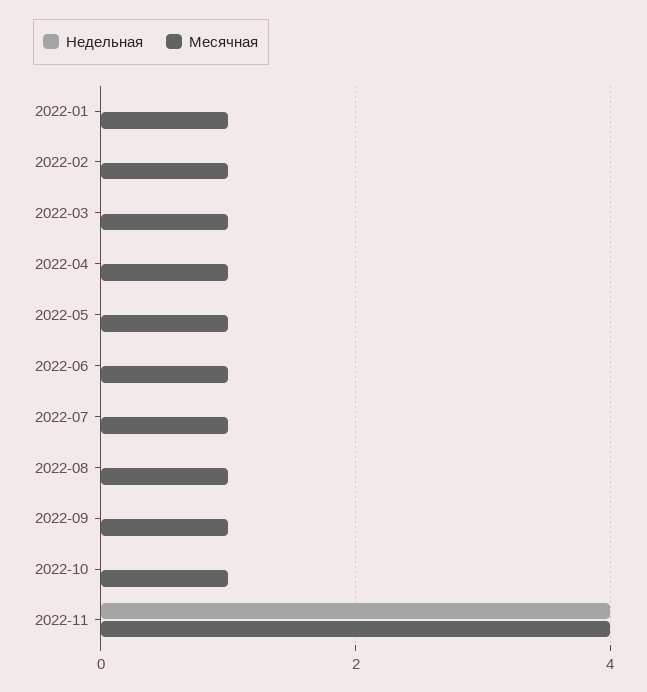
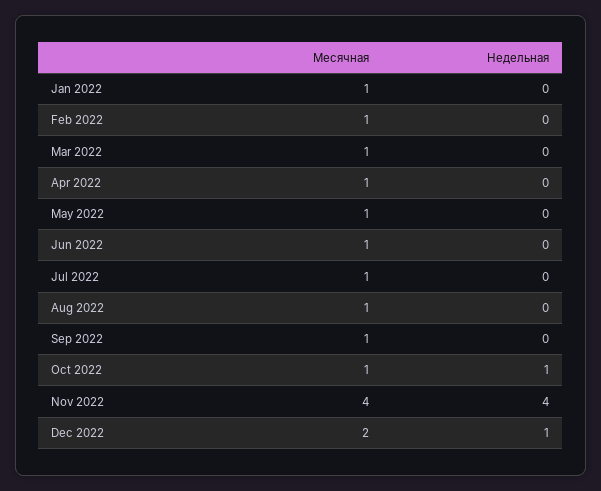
Недельная, 2022-10: 0 -> 1
Месячная, Dec 2022: none -> 2
Недельная, Dec 2022: none -> 1

